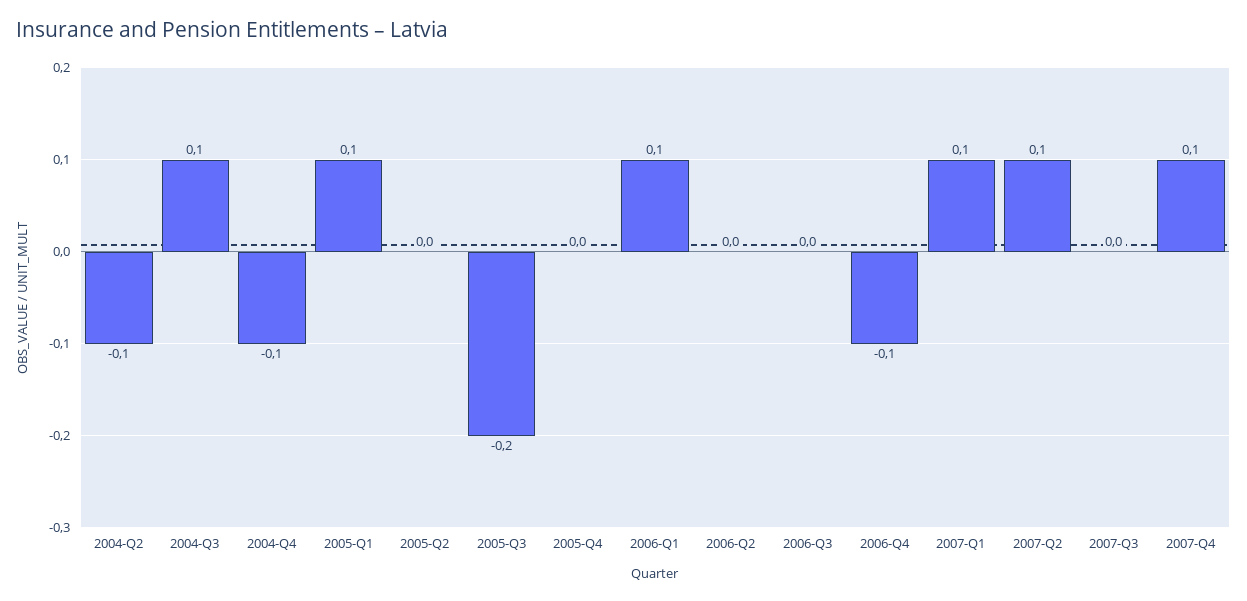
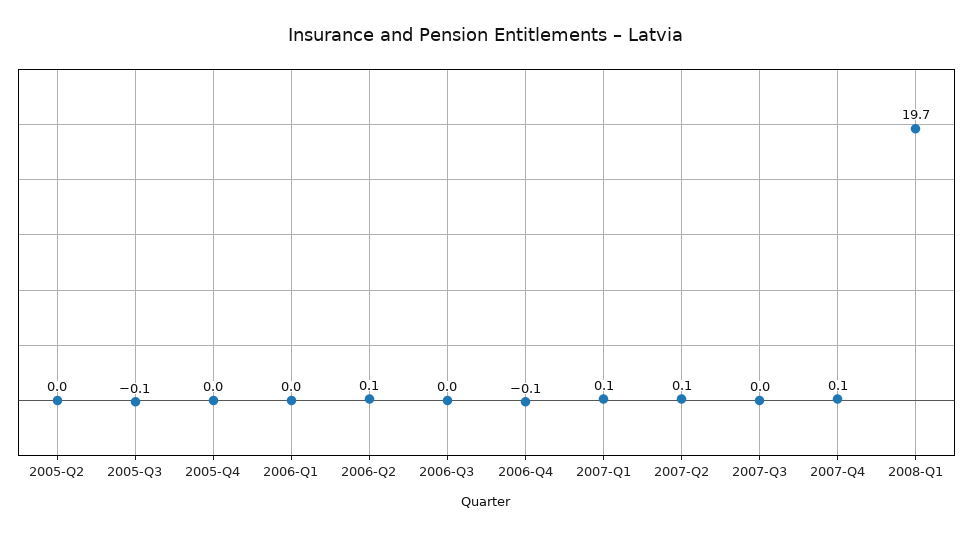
2004-Q2: -0.1 -> none
2004-Q3: 0.1 -> none
2004-Q4: -0.1 -> none
2005-Q1: 0.1 -> none
2005-Q3: -0.2 -> -0.1
2006-Q1: 0.1 -> 0
2006-Q2: 0 -> 0.1
2008-Q1: none -> 19.7

